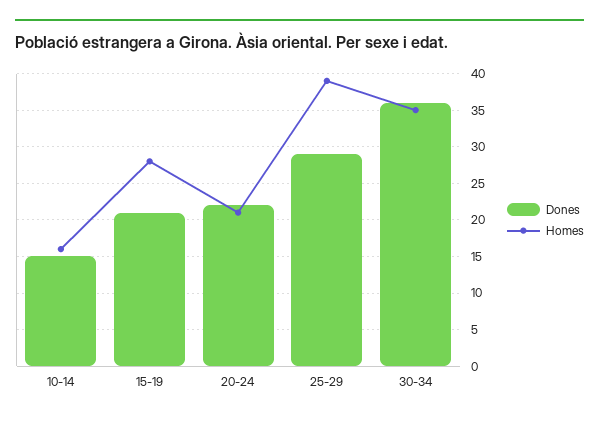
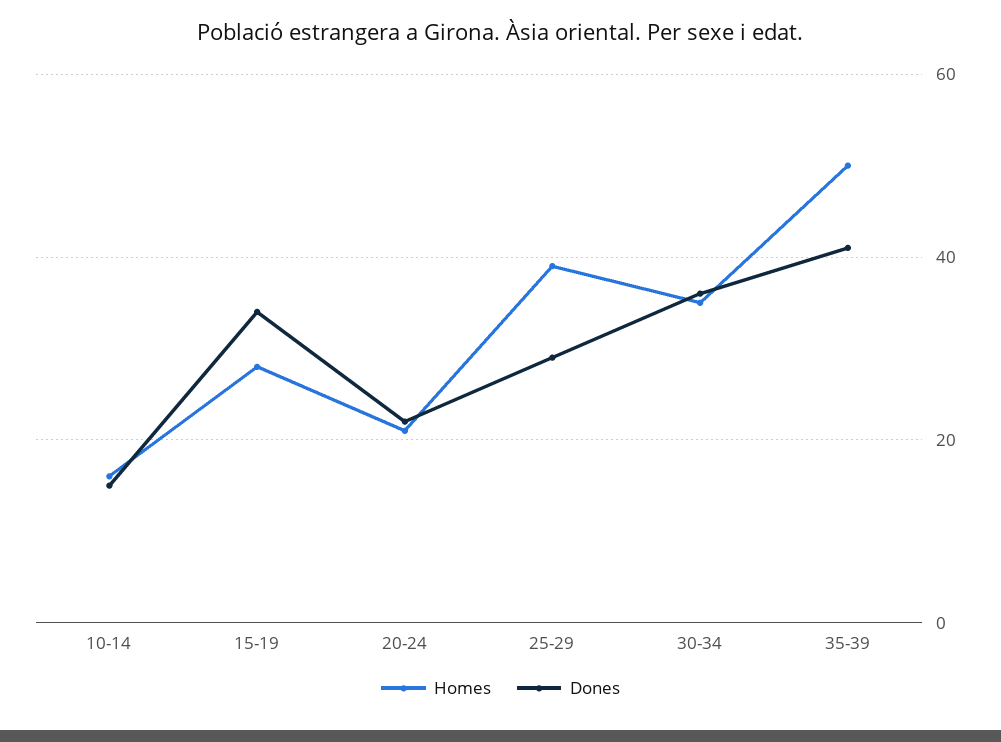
Dones, 15-19: 21 -> 35
Homes, 35-39: none -> 50
Dones, 35-39: none -> 40

